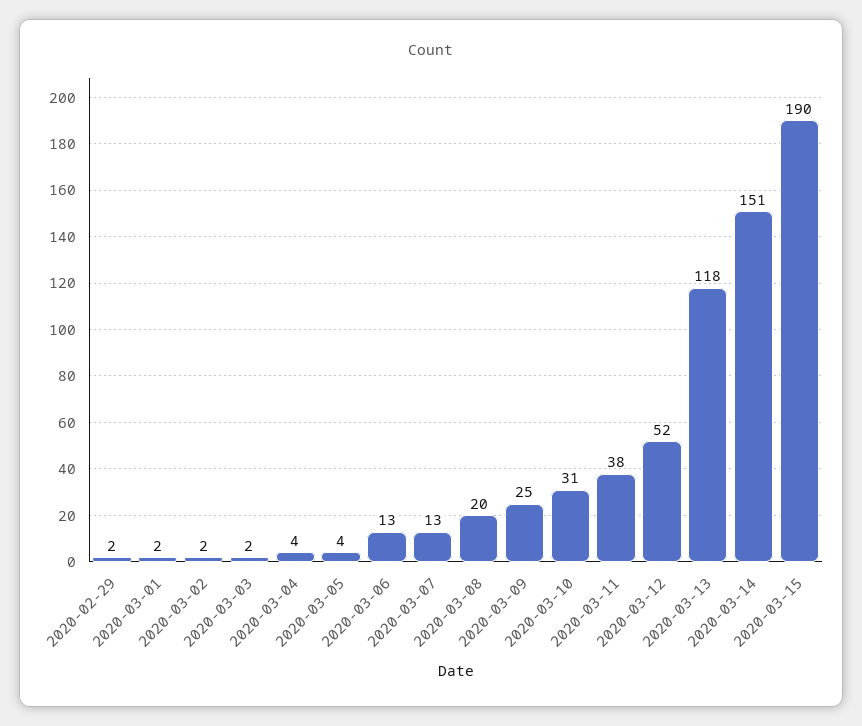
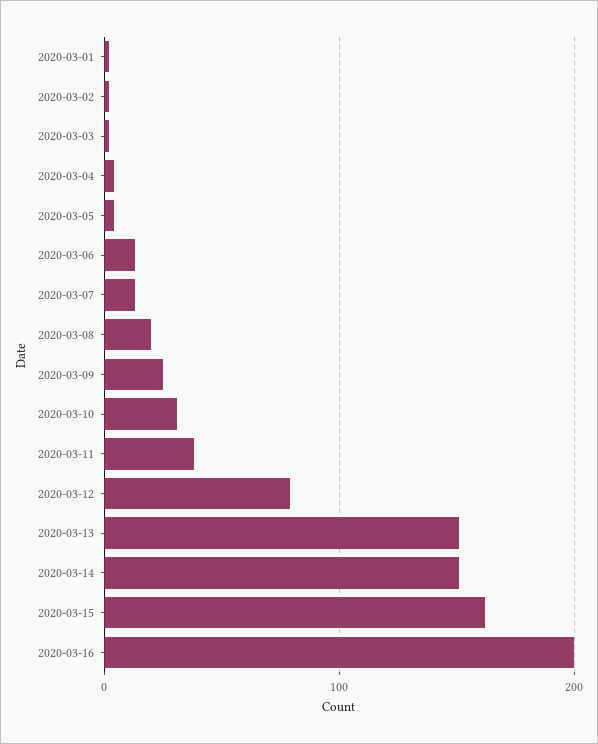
2020-02-29: 2 -> none
2020-03-12: 52 -> 80
2020-03-13: 118 -> 150
2020-03-15: 190 -> 160
2020-03-16: none -> 200

